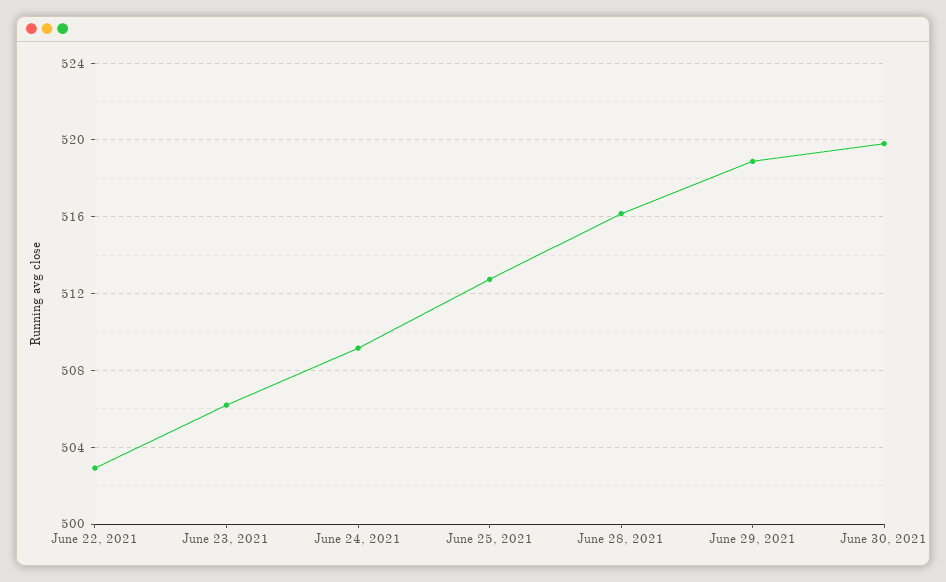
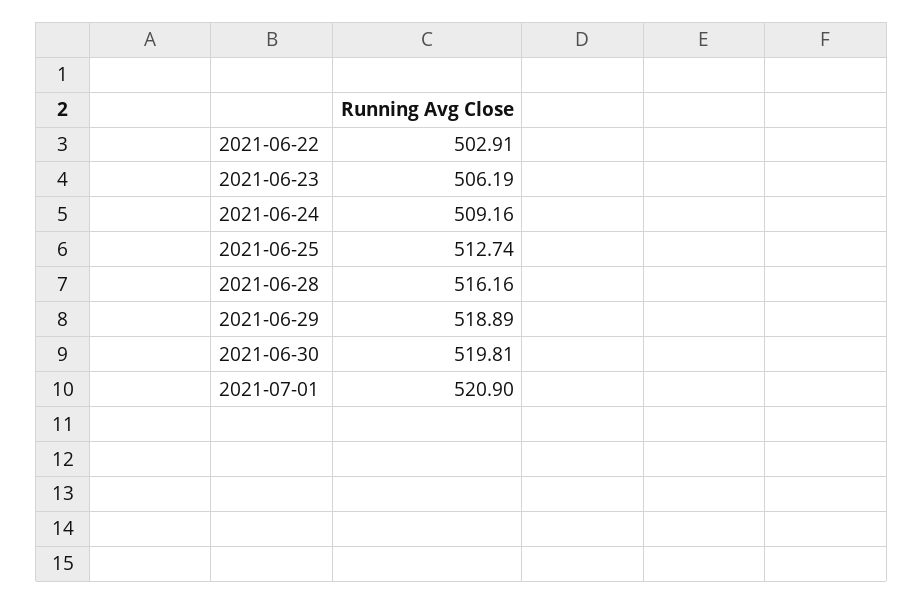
2021-07-01: none -> 520.9

